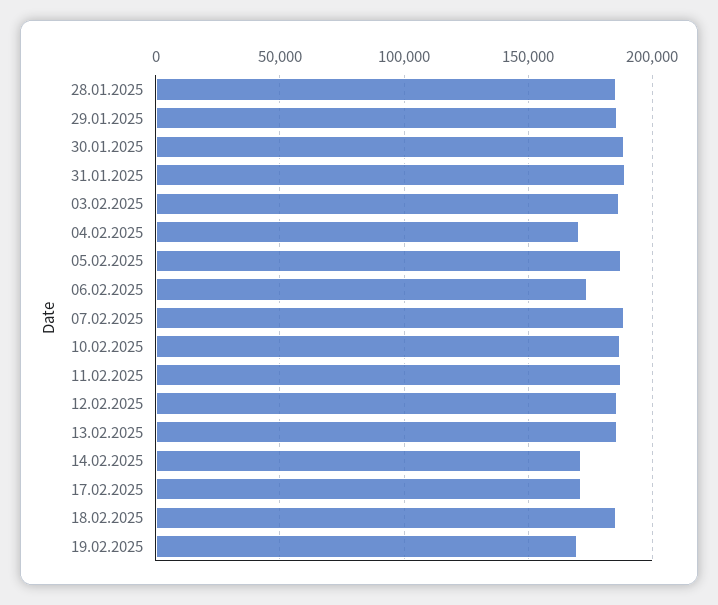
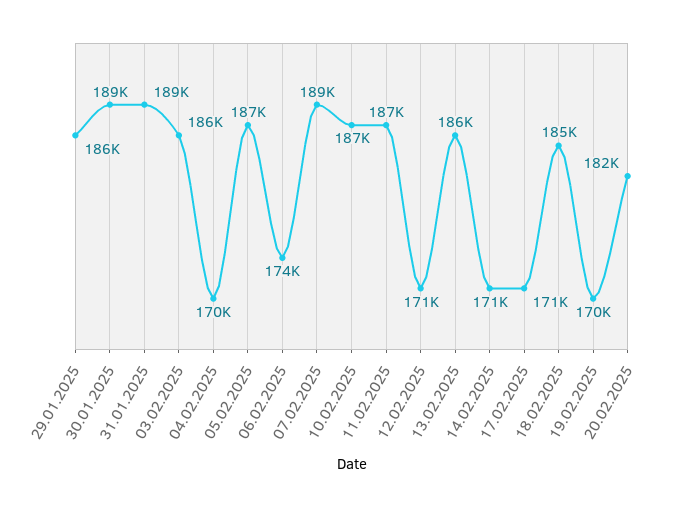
28.01.2025: 185000 -> none
12.02.2025: 185000 -> 171000
20.02.2025: none -> 182000

